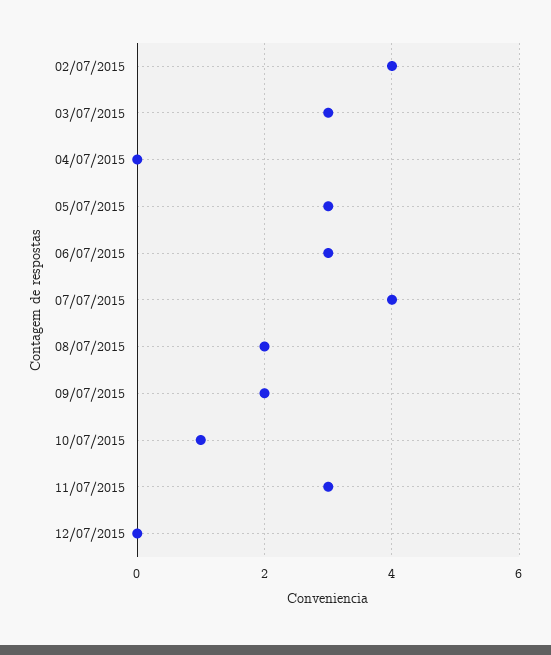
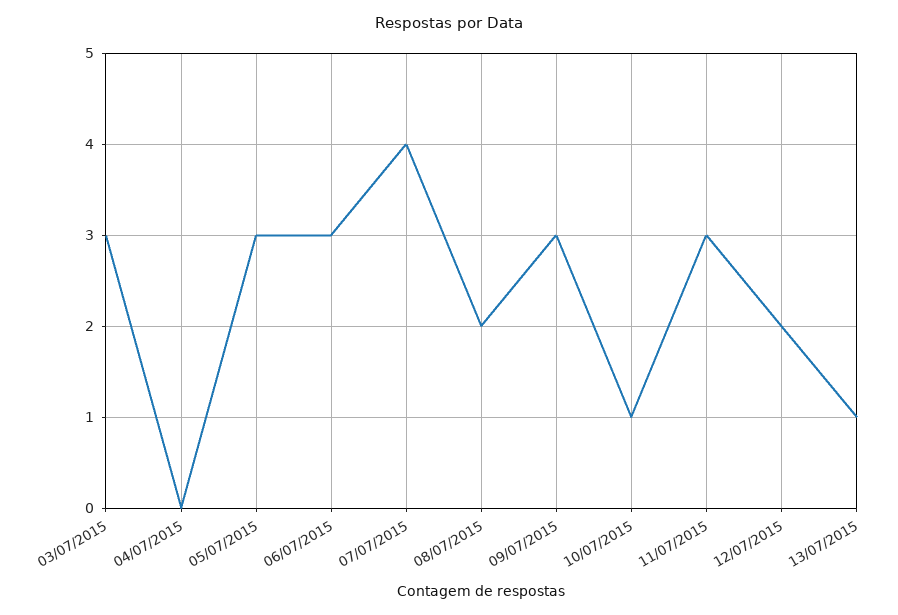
02/07/2015: 4 -> none
09/07/2015: 2 -> 3
12/07/2015: 0 -> 2
13/07/2015: none -> 1

